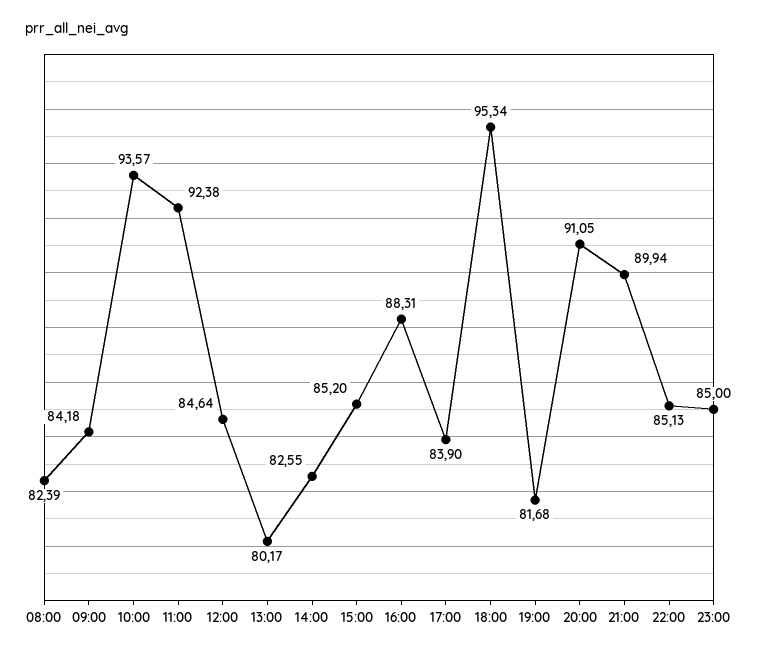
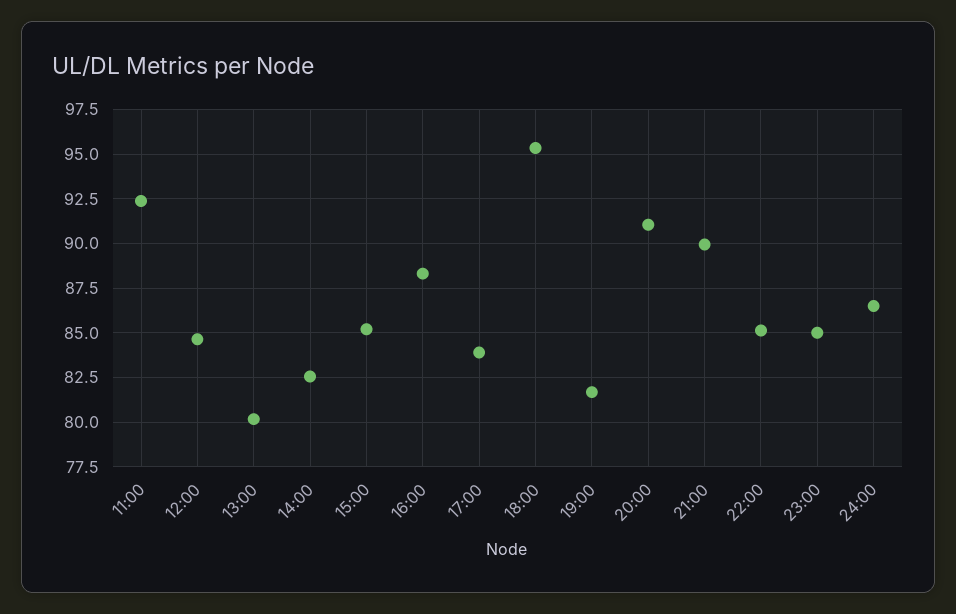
08:00: 82.39 -> none
09:00: 84.18 -> none
10:00: 93.57 -> none
24:00: none -> 86.5

